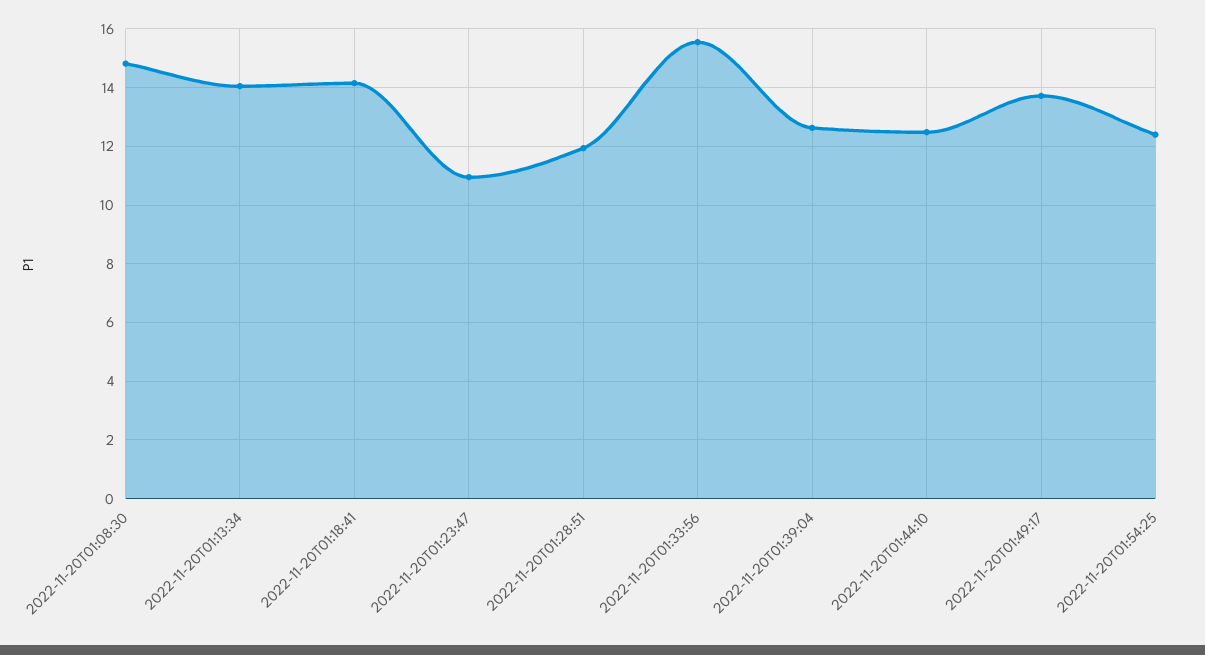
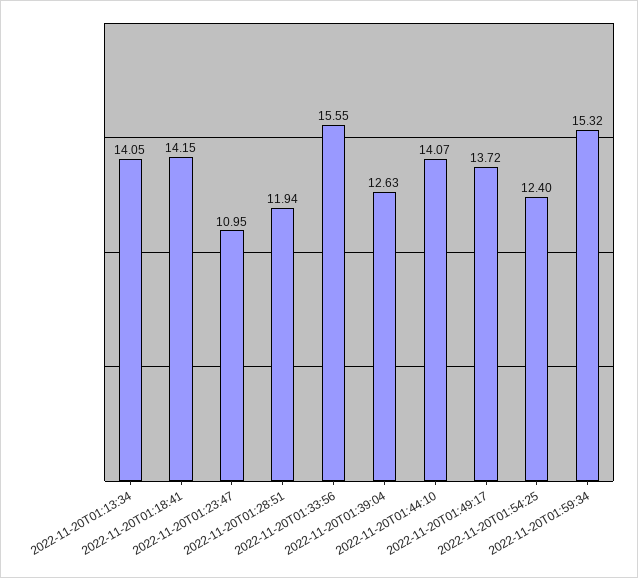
2022-11-20T01:08:30: 14.75 -> none
2022-11-20T01:44:10: 12.5 -> 14.07
2022-11-20T01:59:34: none -> 15.32

